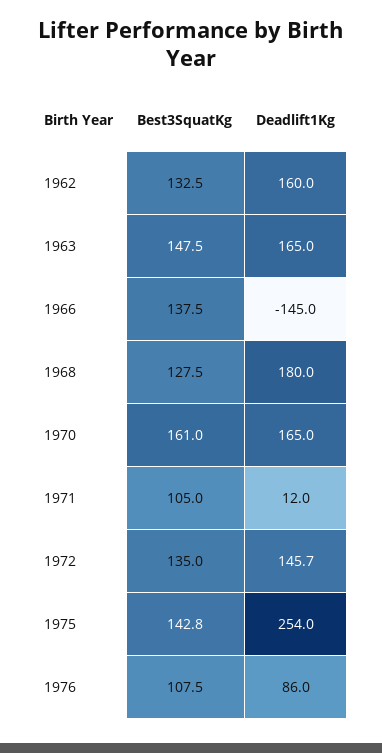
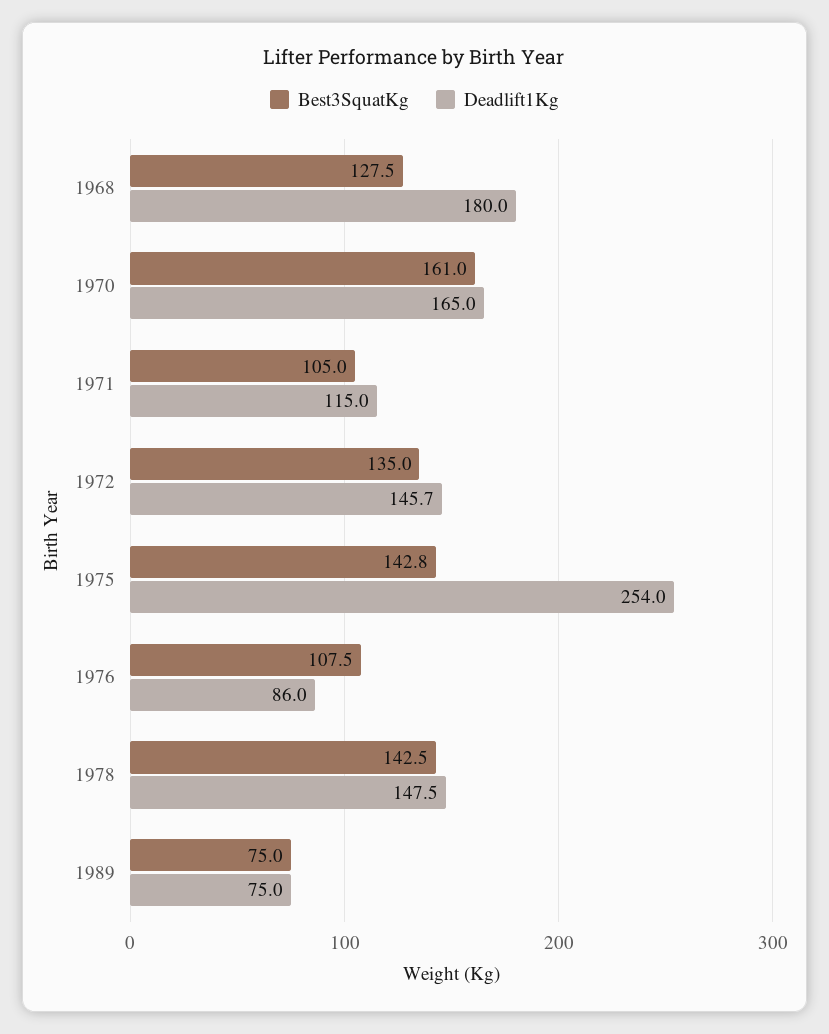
Best3SquatKg, 1962: 132.5 -> none
Deadlift1Kg, 1962: 160 -> none
Best3SquatKg, 1963: 147.5 -> none
Deadlift1Kg, 1963: 165 -> none
Best3SquatKg, 1966: 137.5 -> none
Deadlift1Kg, 1966: -145 -> none
Deadlift1Kg, 1971: 12 -> 115
Best3SquatKg, 1978: none -> 142.5
Deadlift1Kg, 1978: none -> 147.5
Best3SquatKg, 1989: none -> 75
Deadlift1Kg, 1989: none -> 75

